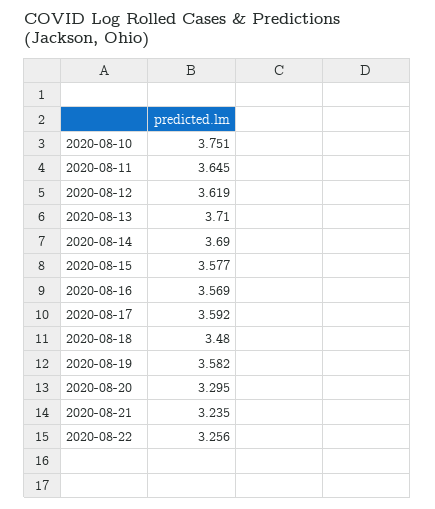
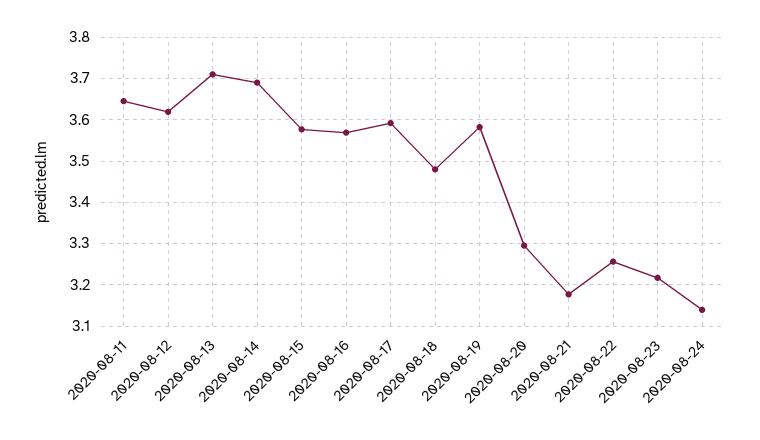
2020-08-10: 3.751 -> none
2020-08-21: 3.235 -> 3.18
2020-08-23: none -> 3.22
2020-08-24: none -> 3.14

